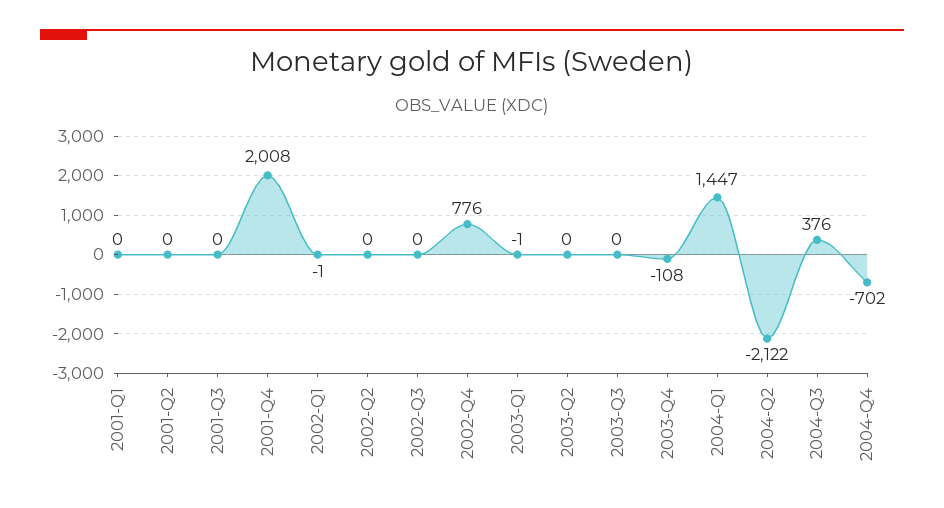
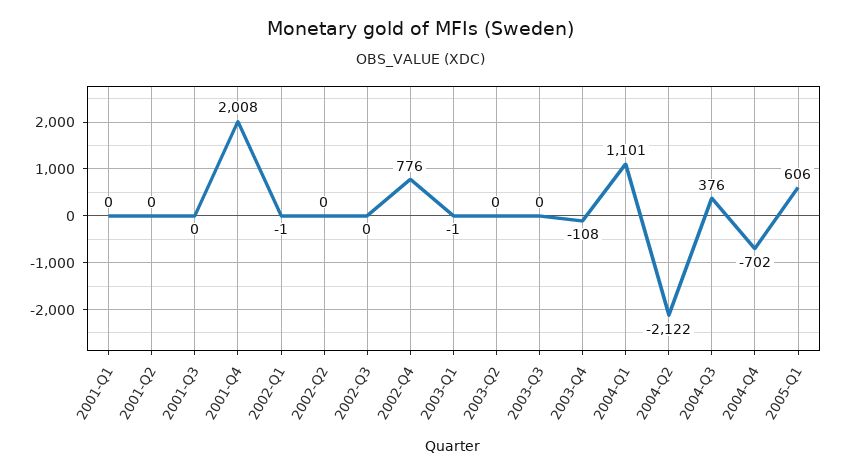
2004-Q1: 1447 -> 1101
2005-Q1: none -> 606

